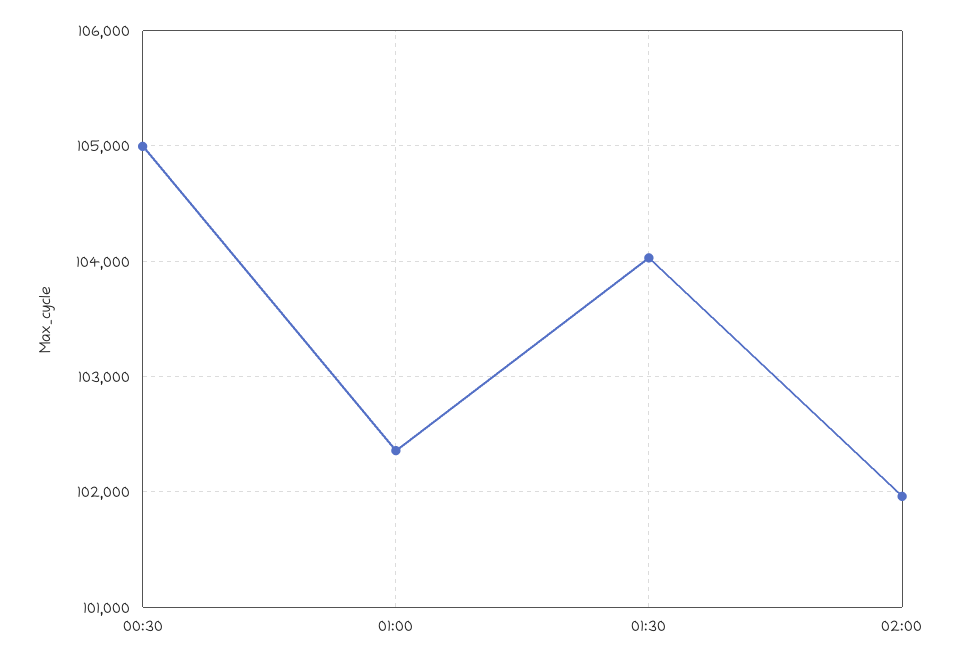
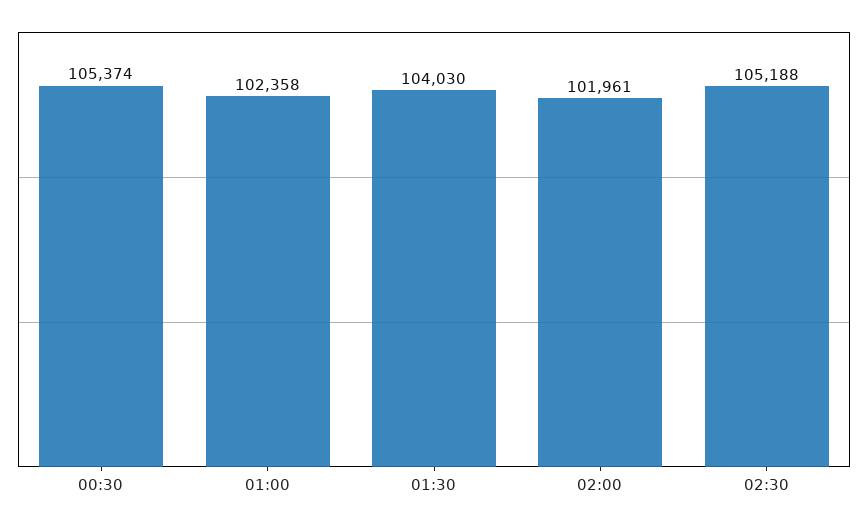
00:30: 105000 -> 105374
02:30: none -> 105188

